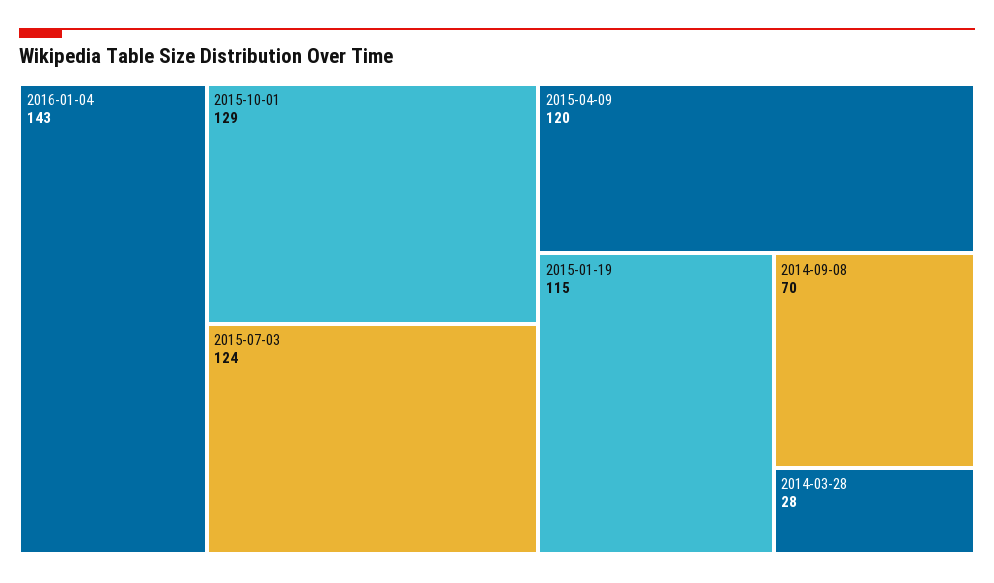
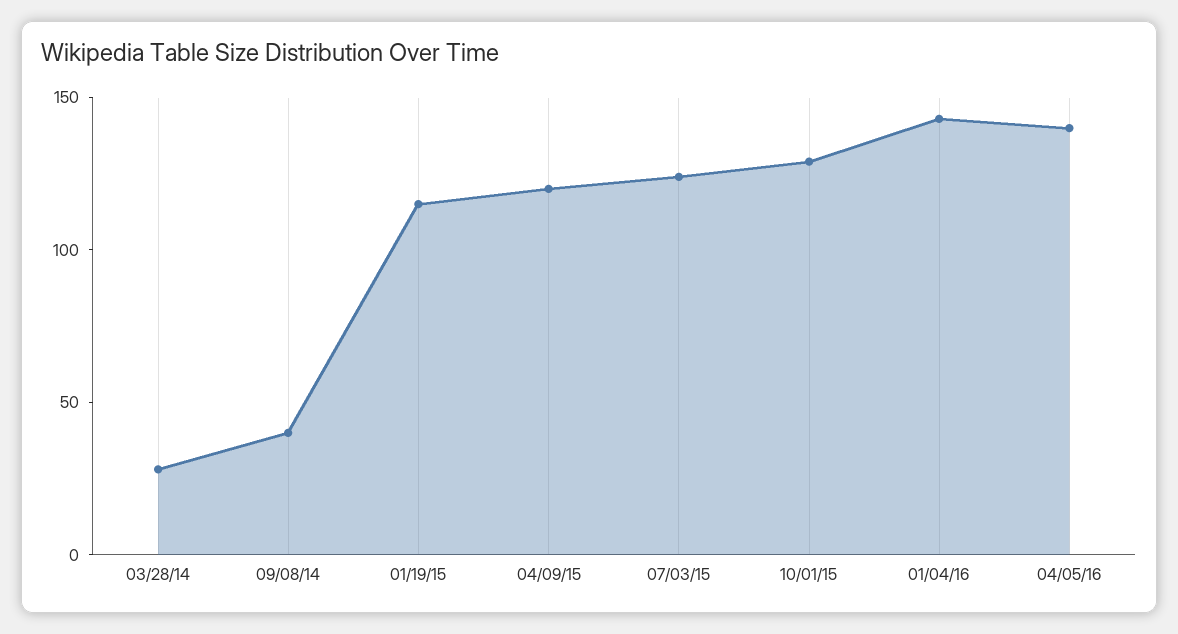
2014-09-08: 70 -> 40
04/05/16: none -> 140

